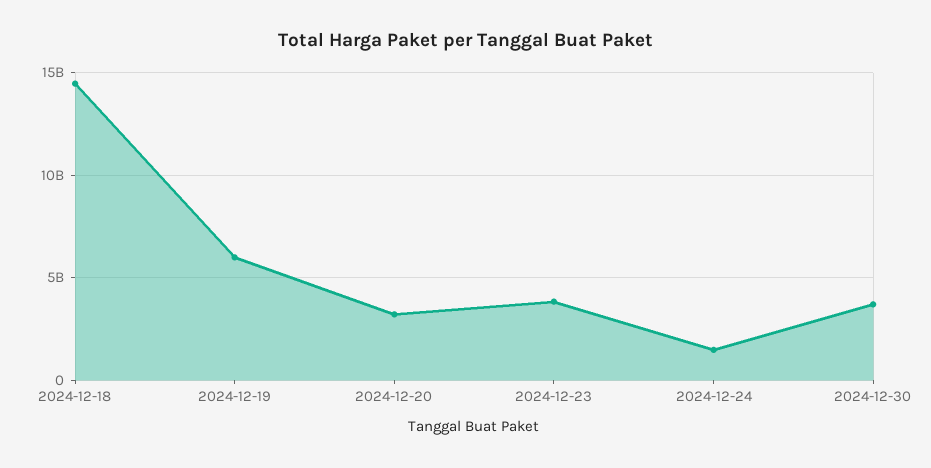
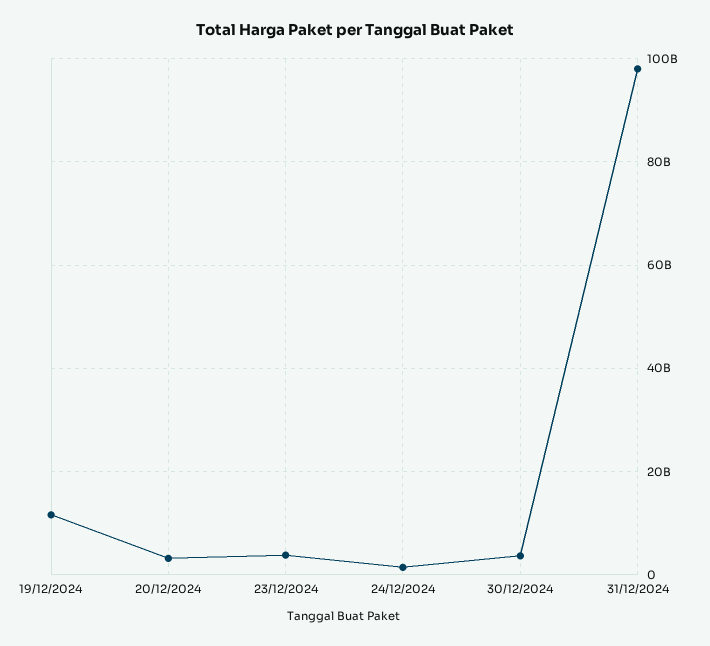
2024-12-18: 14500000000 -> none
2024-12-19: 6000000000 -> 12000000000
31/12/2024: none -> 98000000000

